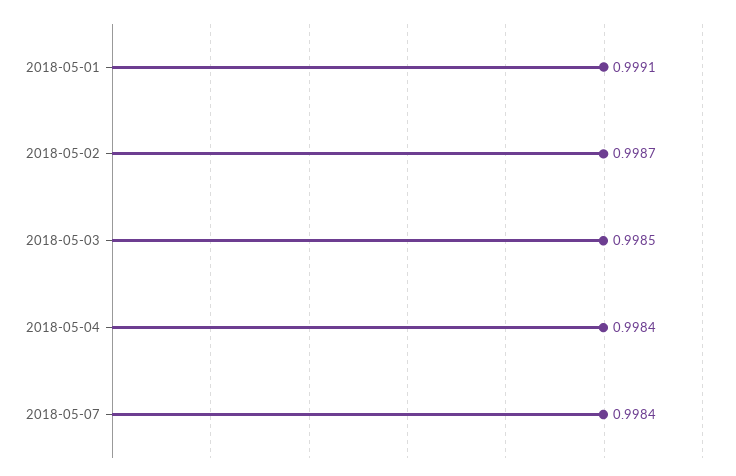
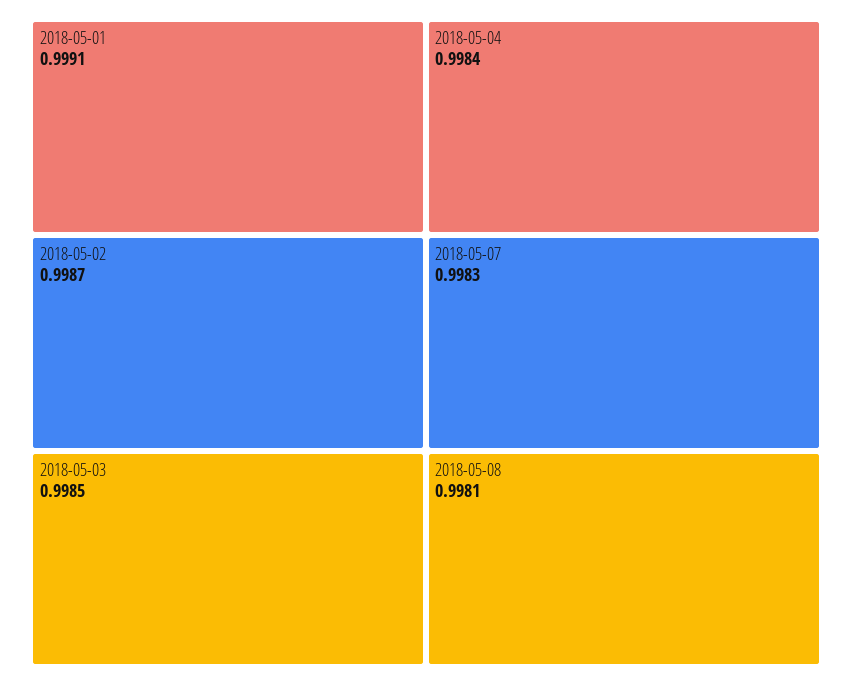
2018-05-07: 0.9984 -> 0.9983
2018-05-08: none -> 0.9981

